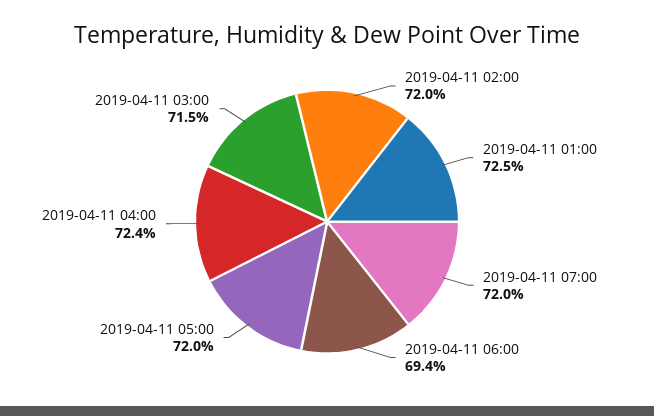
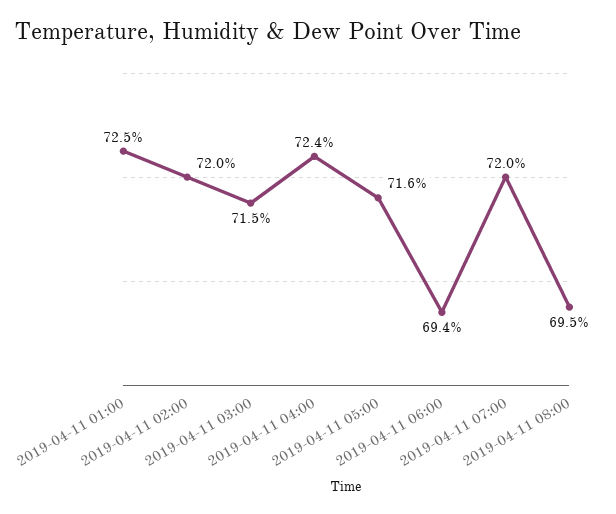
2019-04-11 05:00: 72 -> 71.6
2019-04-11 08:00: none -> 69.5

